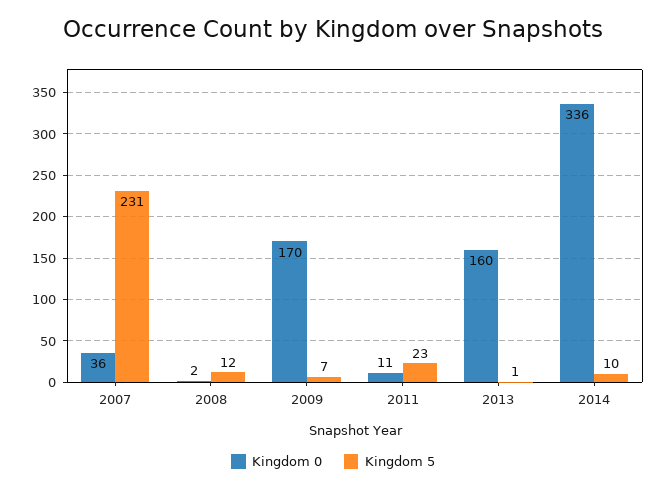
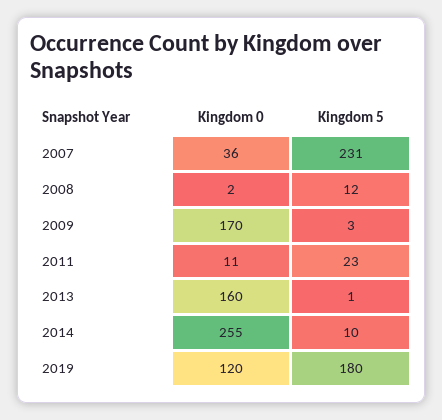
Kingdom 5, 2009: 7 -> 3
Kingdom 0, 2014: 336 -> 255
Kingdom 0, 2019: none -> 120
Kingdom 5, 2019: none -> 180

